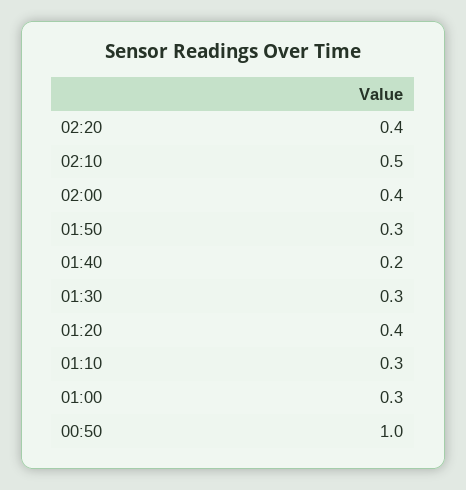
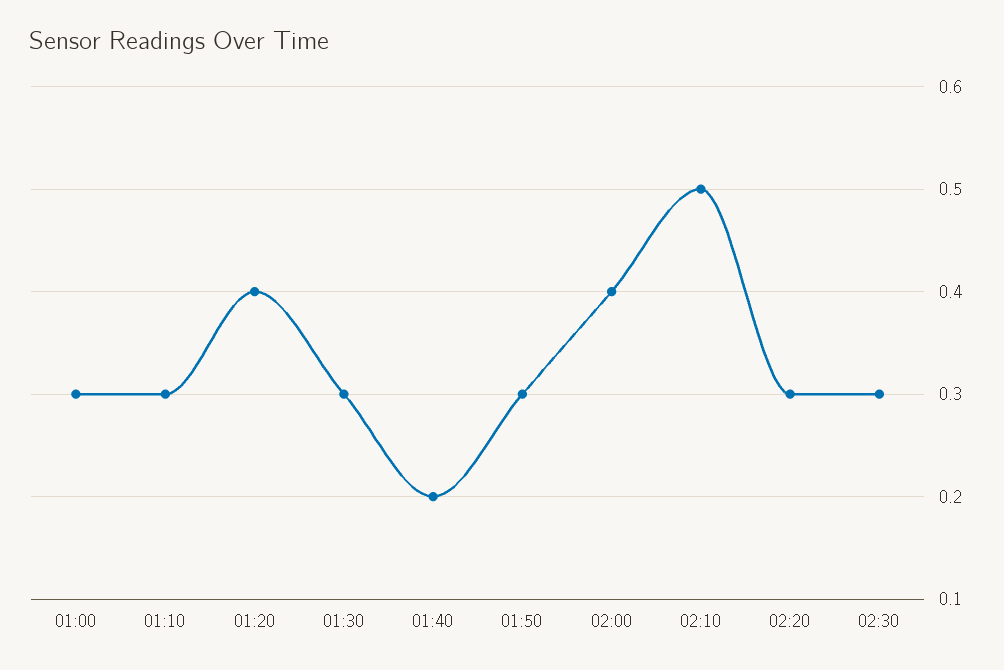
02:20: 0.4 -> 0.3
00:50: 1 -> none
02:30: none -> 0.3

